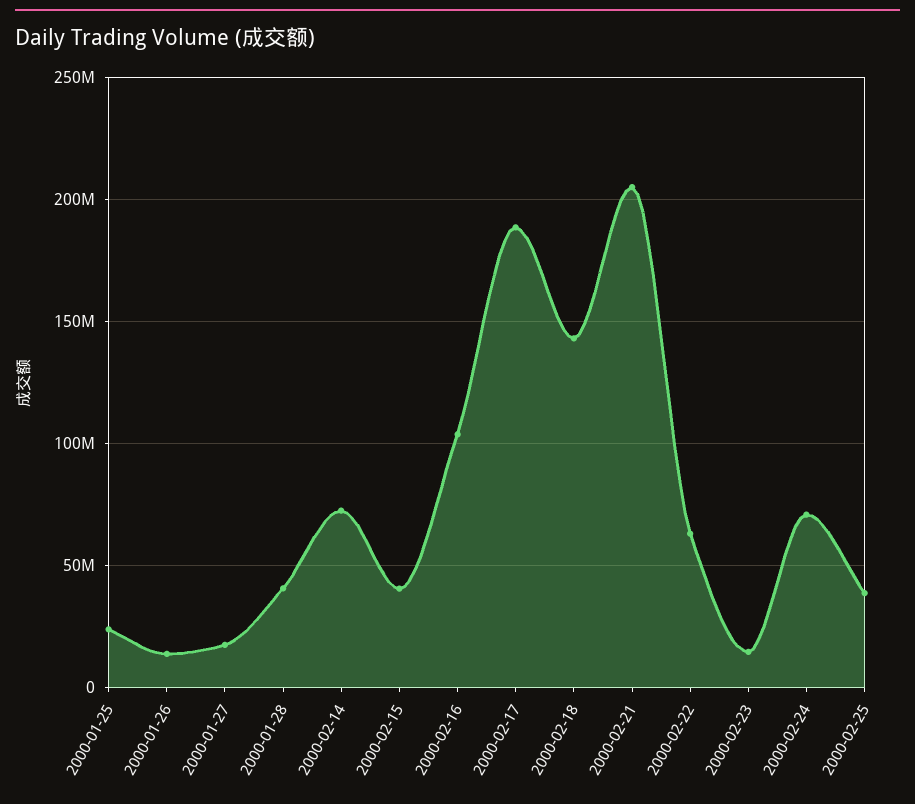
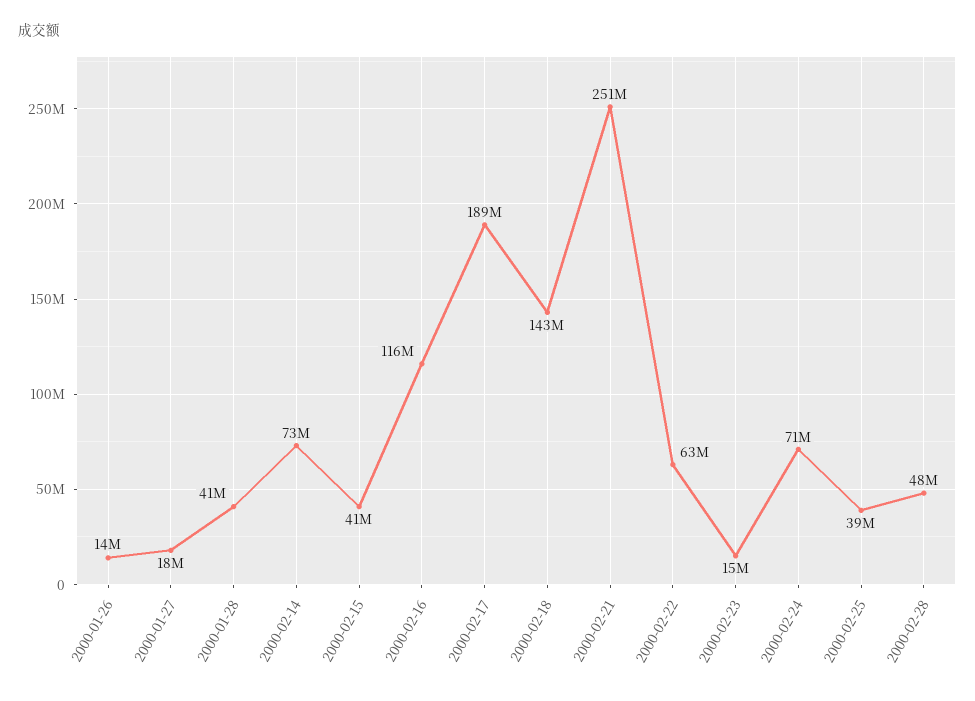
2000-01-25: 25000000 -> none
2000-02-16: 105000000 -> 116000000
2000-02-21: 205000000 -> 251000000
2000-02-28: none -> 48000000

